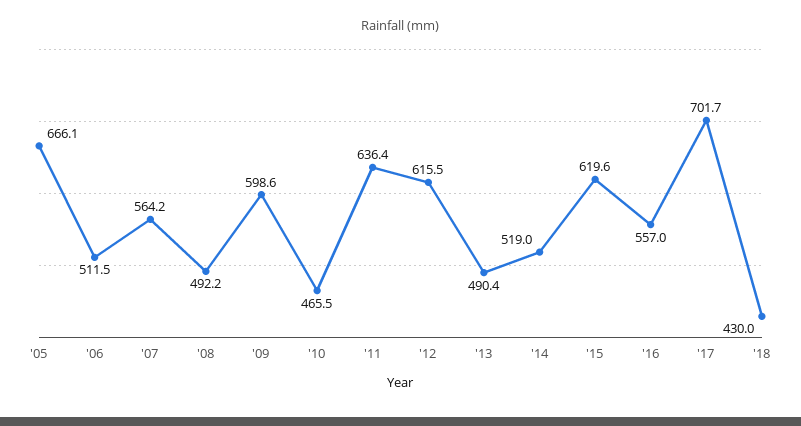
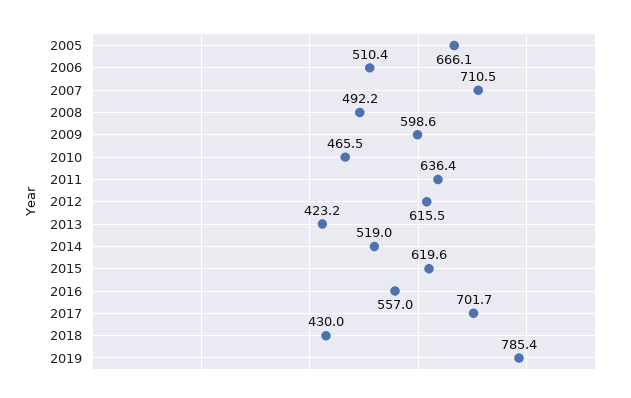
'06: 511.5 -> 510.4
'07: 564.2 -> 710.5
'13: 490.4 -> 423.2
2019: none -> 785.4

